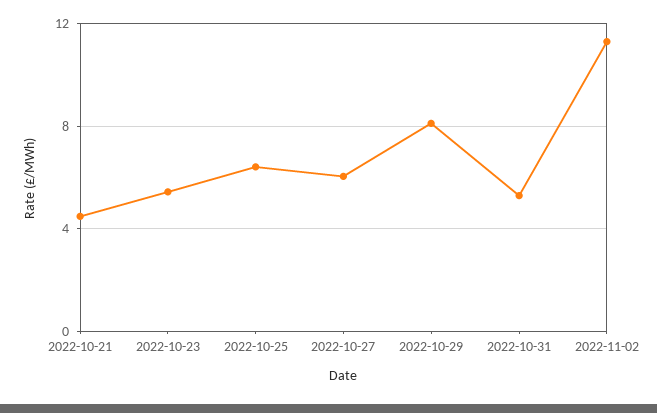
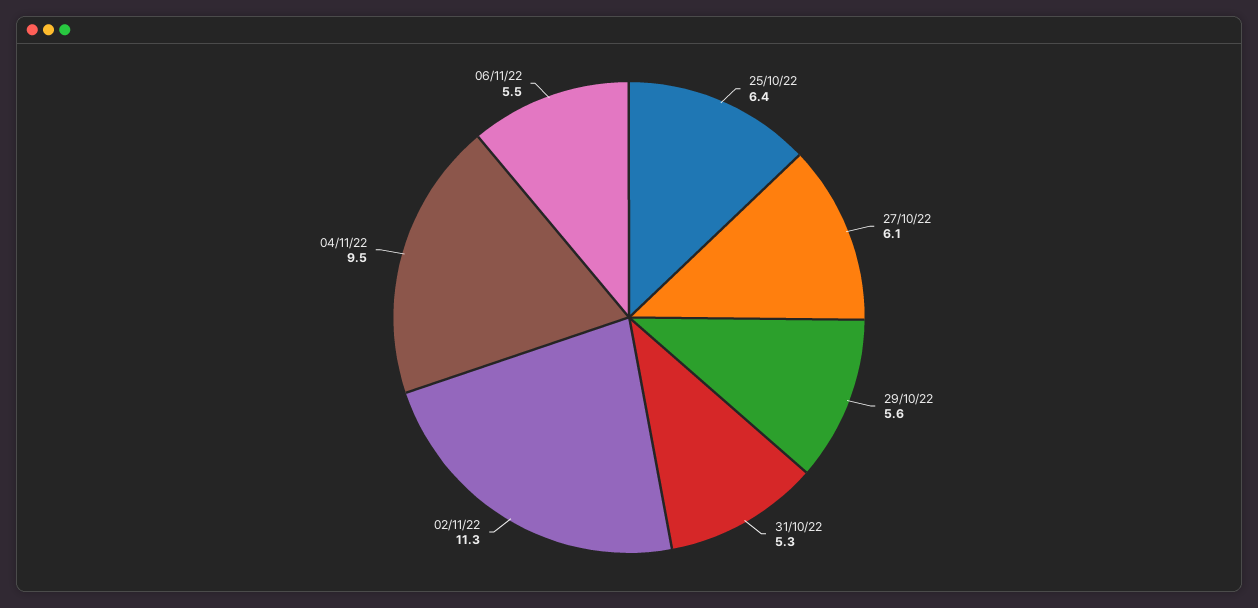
2022-10-21: 4.5 -> none
2022-10-23: 5.5 -> none
2022-10-29: 8 -> 5.6
04/11/22: none -> 9.5
06/11/22: none -> 5.5

